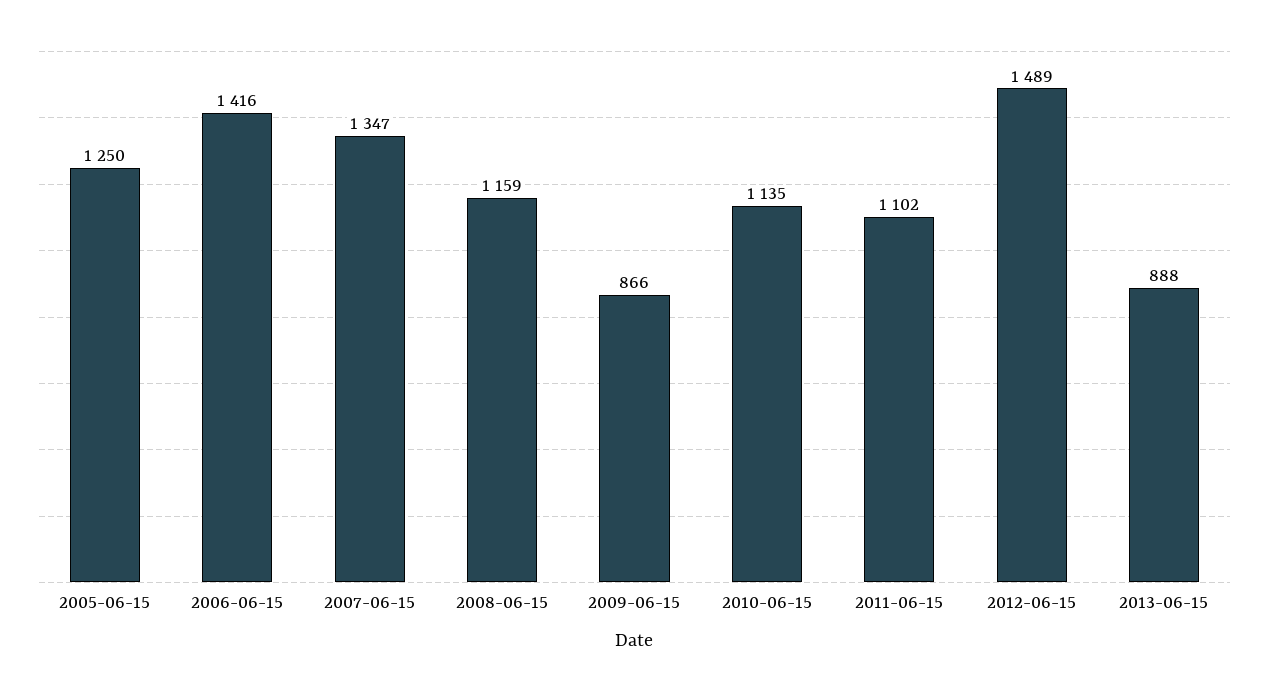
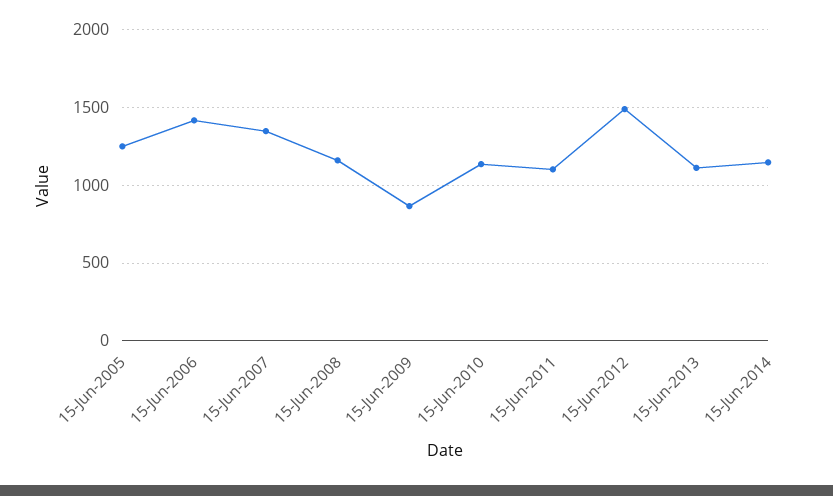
2013-06-15: 888 -> 1100
15-Jun-2014: none -> 1150

